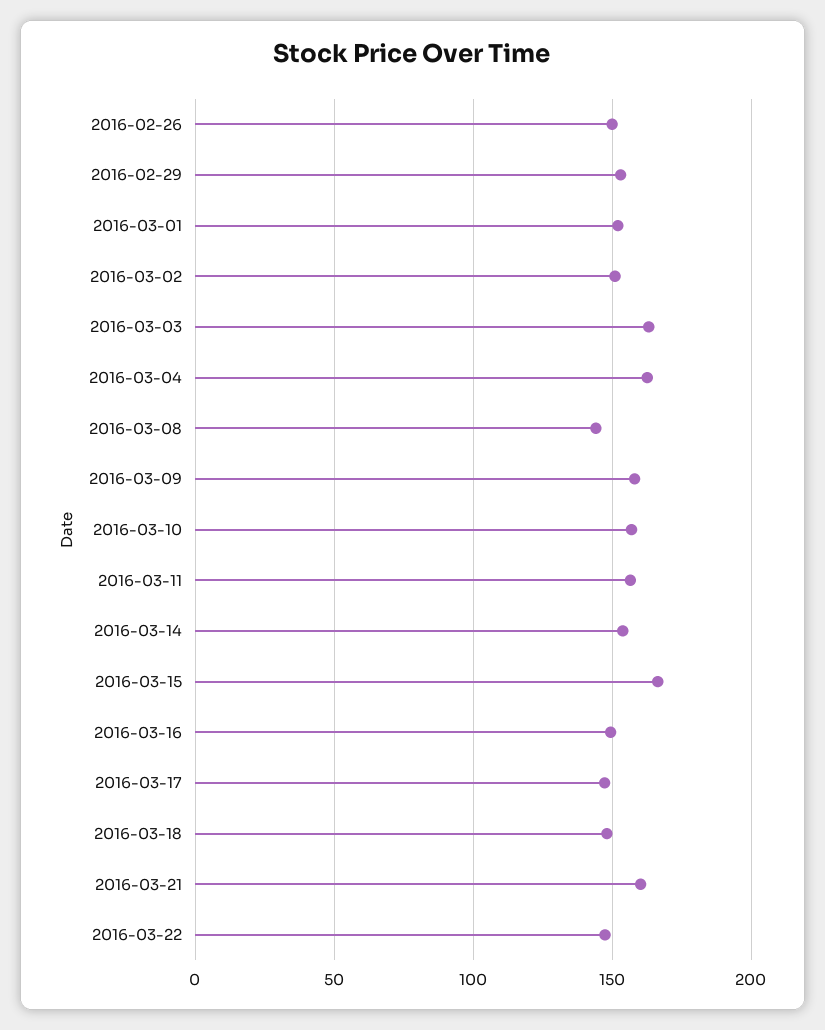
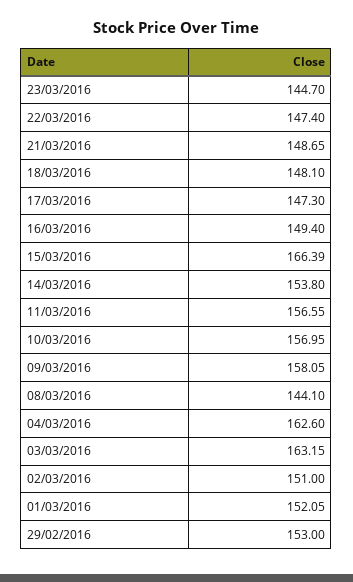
2016-02-26: 150 -> none
2016-03-21: 160 -> 148.65
23/03/2016: none -> 144.7

